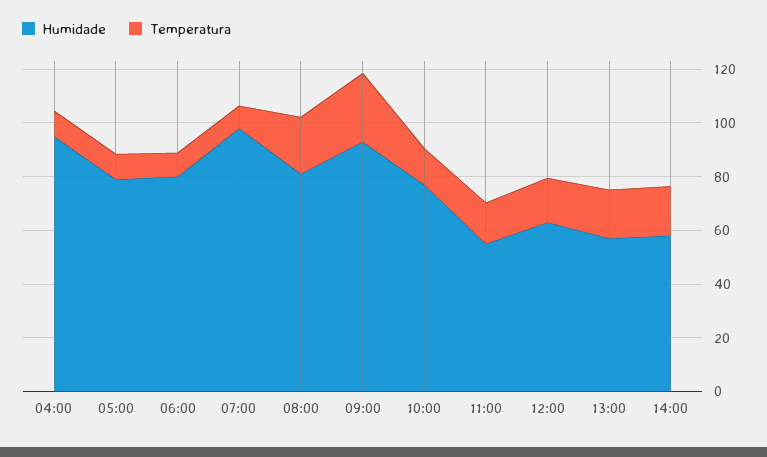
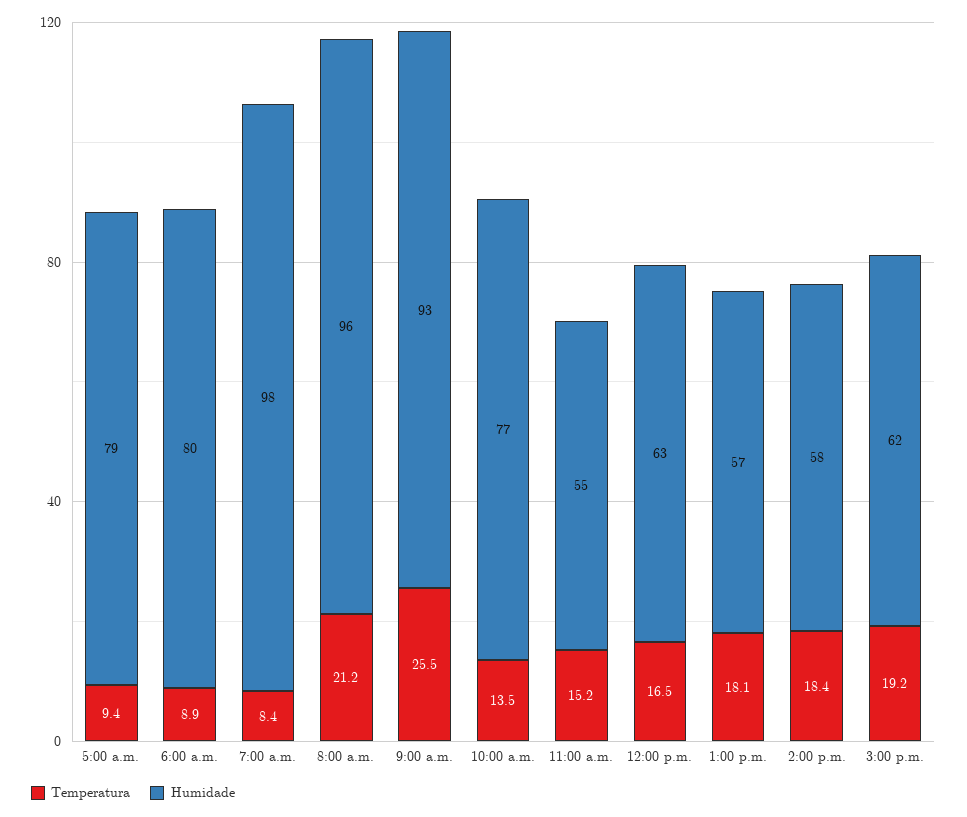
Humidade, 04:00: 95 -> none
Temperatura, 04:00: 10 -> none
Humidade, 08:00: 80 -> 96
Temperatura, 3:00 p.m.: none -> 19.2
Humidade, 3:00 p.m.: none -> 62

